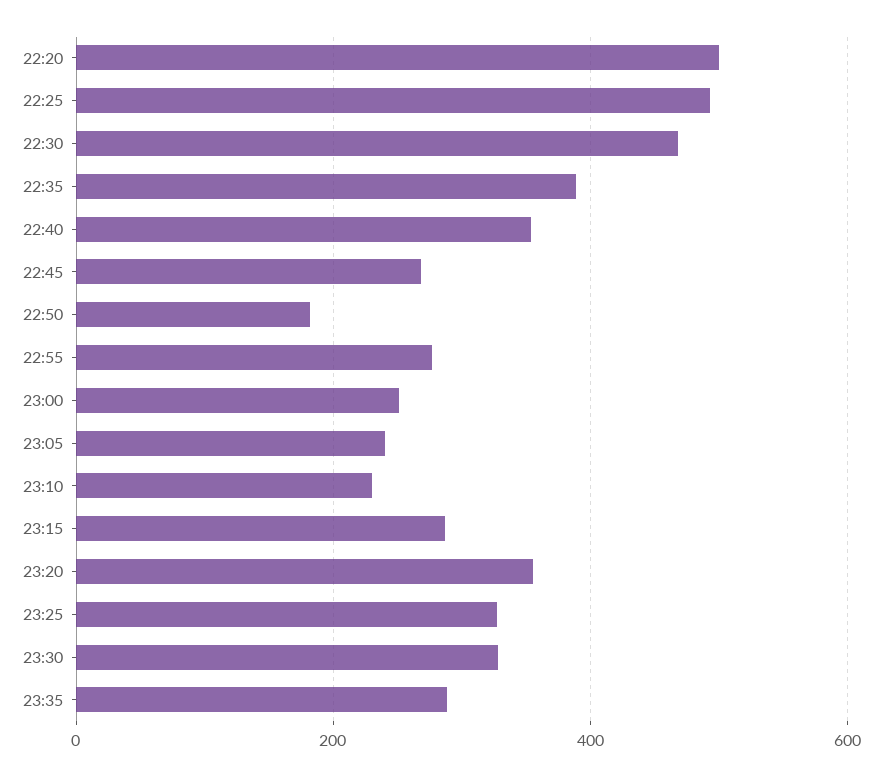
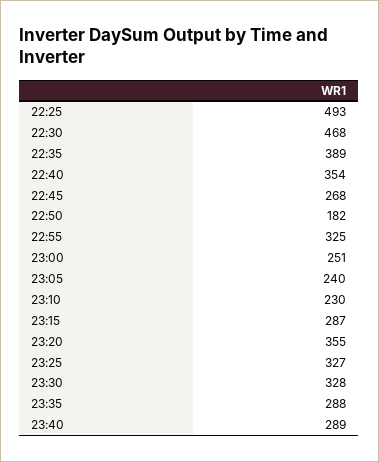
22:20: 500 -> none
22:55: 280 -> 325
23:40: none -> 289

